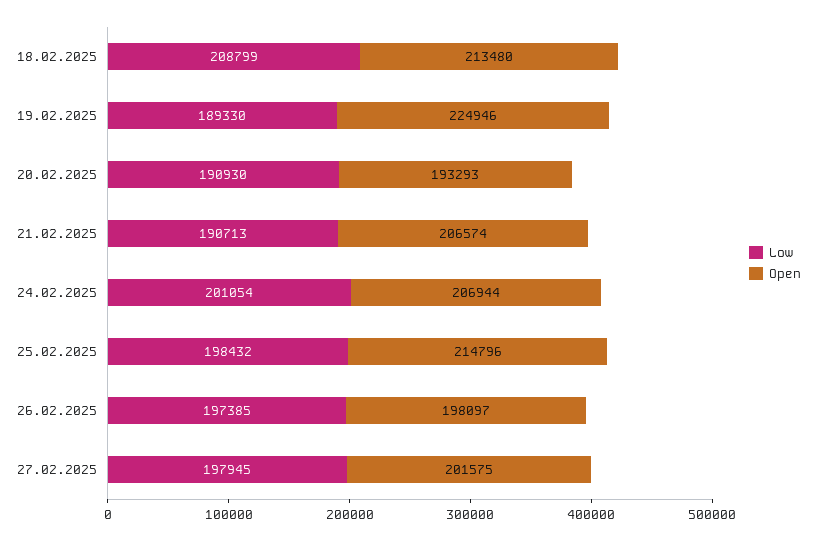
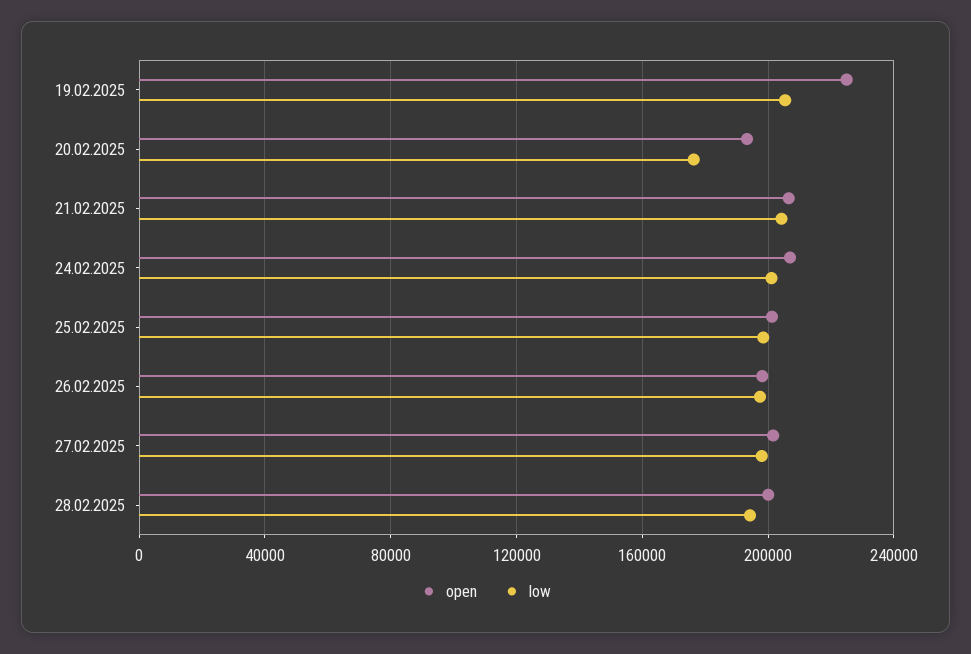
Low, 18.02.2025: 208799 -> none
Open, 18.02.2025: 213480 -> none
Low, 19.02.2025: 189330 -> 205000
Low, 20.02.2025: 190930 -> 175000
Low, 21.02.2025: 190713 -> 205000
Open, 25.02.2025: 214796 -> 200000
Open, 28.02.2025: none -> 200000
Low, 28.02.2025: none -> 195000

